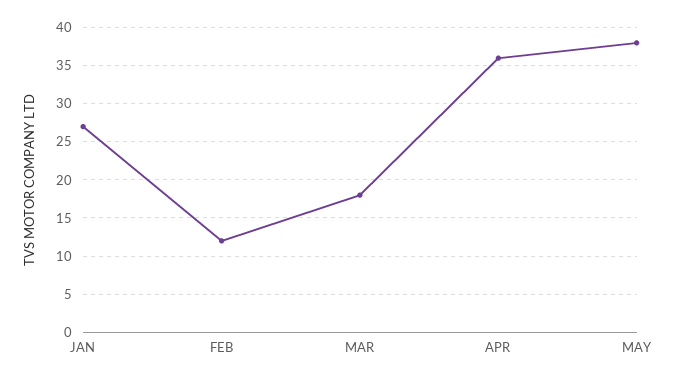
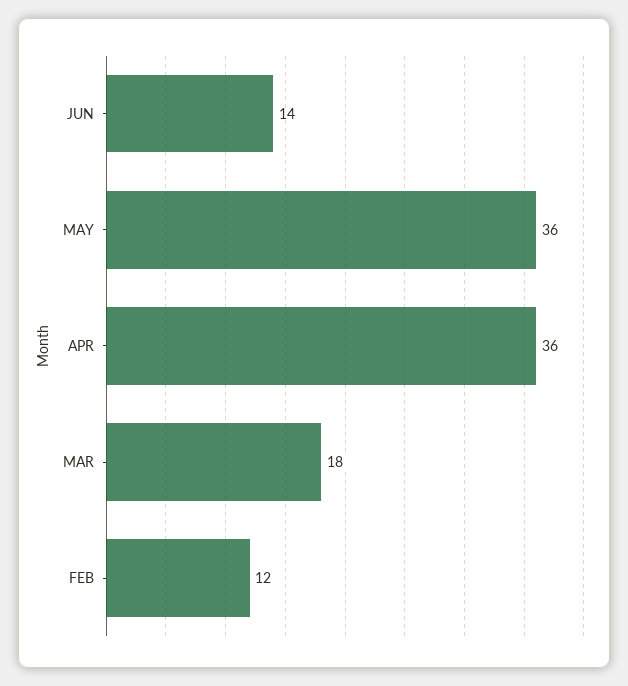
JAN: 27 -> none
MAY: 38 -> 36
JUN: none -> 14

